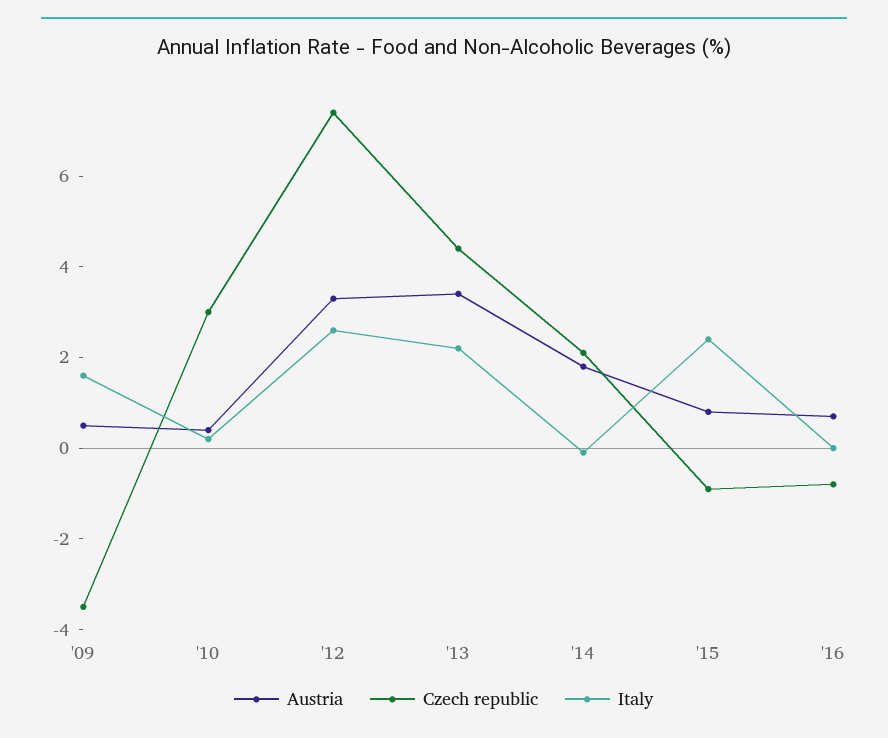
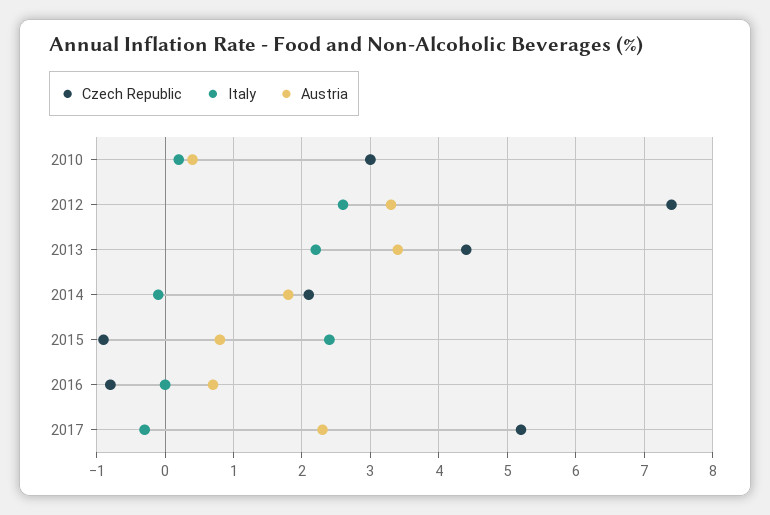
Austria, '09: 0.5 -> none
Czech republic, '09: -3.5 -> none
Italy, '09: 1.5 -> none
Czech republic, 2017: none -> 5.2
Italy, 2017: none -> -0.3
Austria, 2017: none -> 2.3

